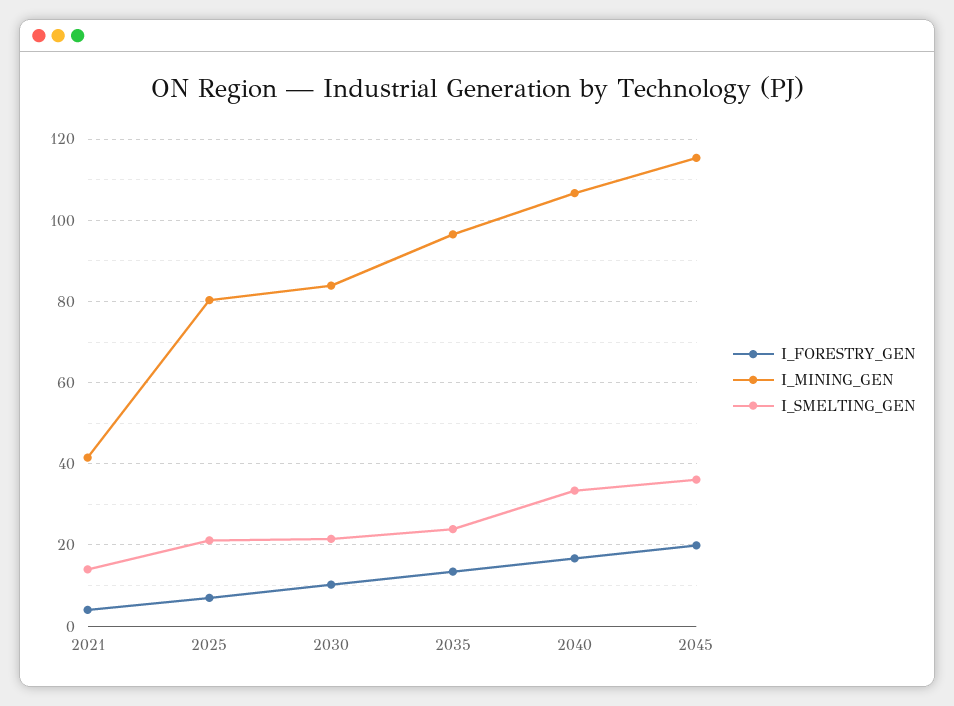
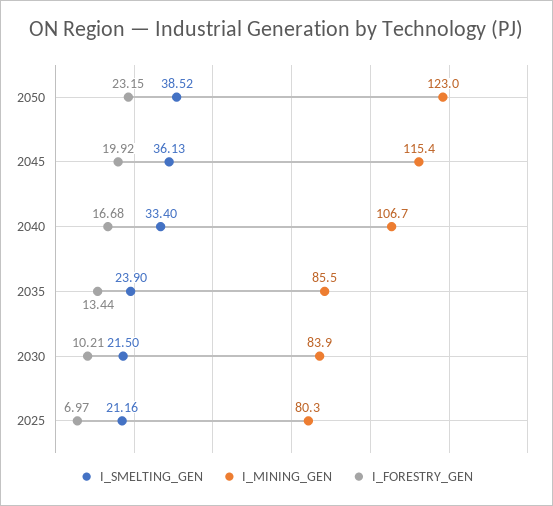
I_FORESTRY_GEN, 2021: 4 -> none
I_MINING_GEN, 2021: 42 -> none
I_SMELTING_GEN, 2021: 14 -> none
I_MINING_GEN, 2035: 96 -> 85.5
I_SMELTING_GEN, 2050: none -> 38.52
I_MINING_GEN, 2050: none -> 123
I_FORESTRY_GEN, 2050: none -> 23.15

